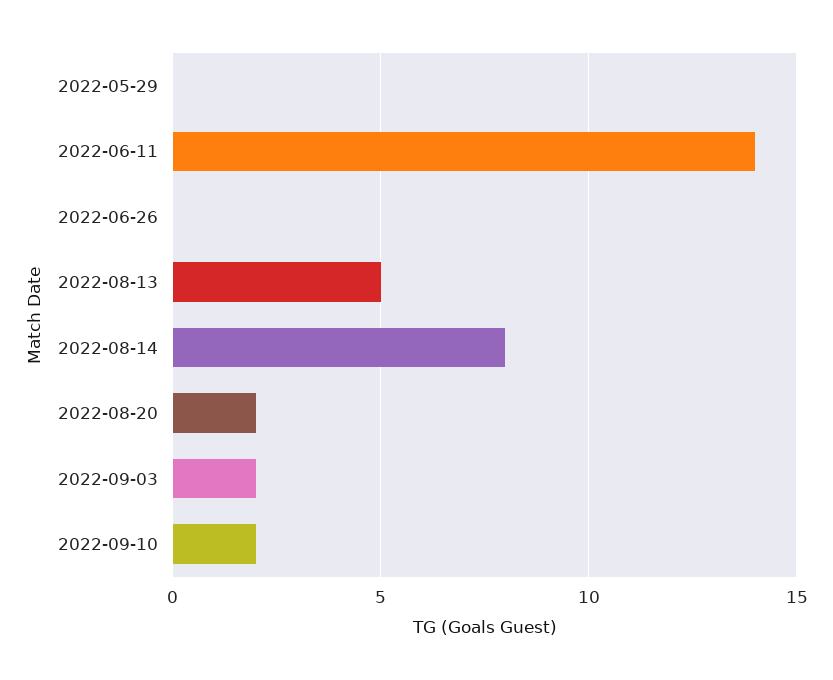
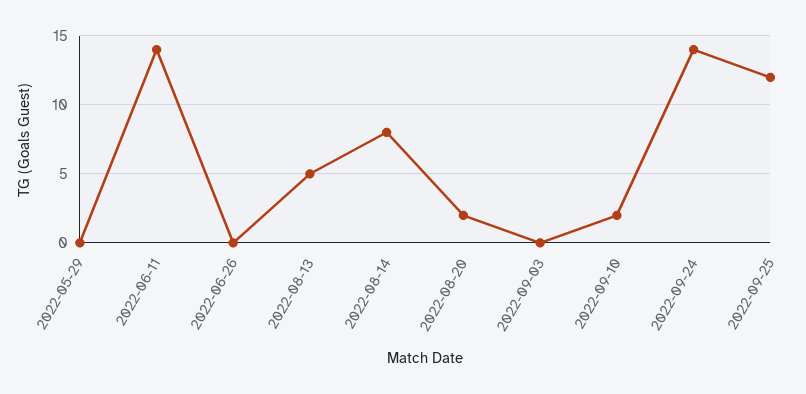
2022-09-03: 2 -> 0
2022-09-24: none -> 14
2022-09-25: none -> 12

